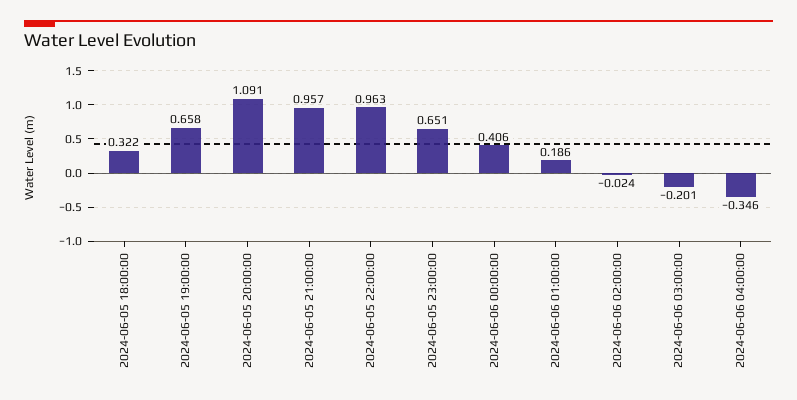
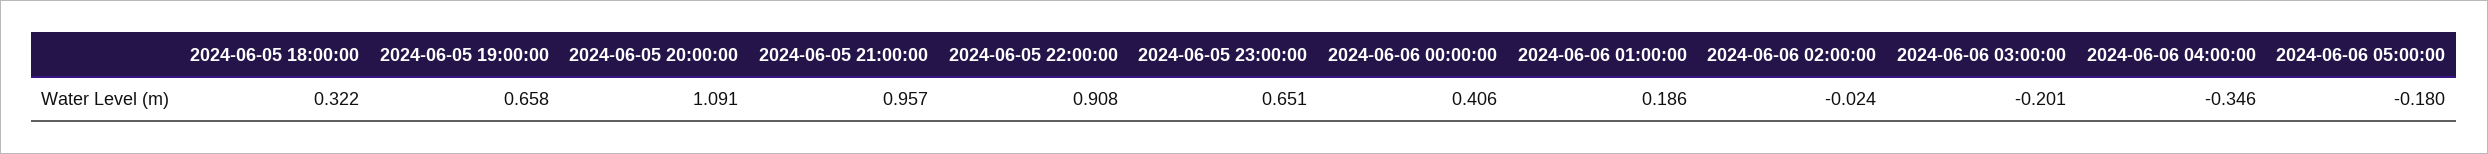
2024-06-05 22:00:00: 0.963 -> 0.908
2024-06-06 05:00:00: none -> -0.18

